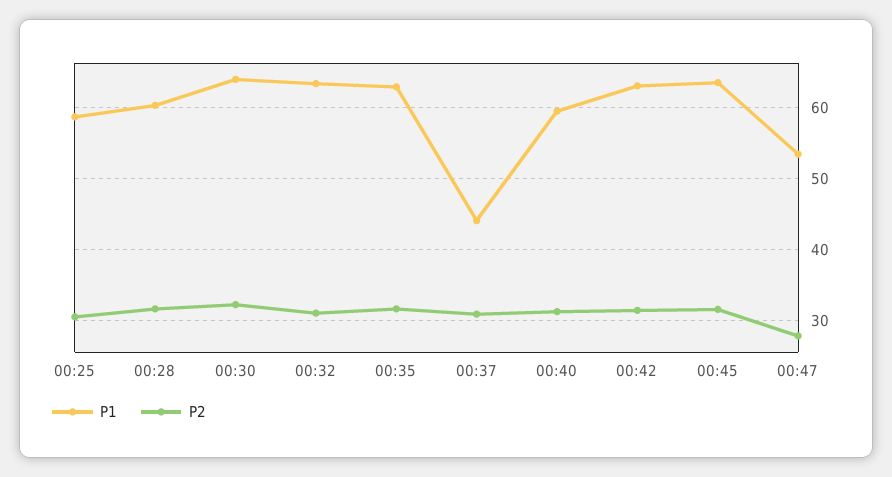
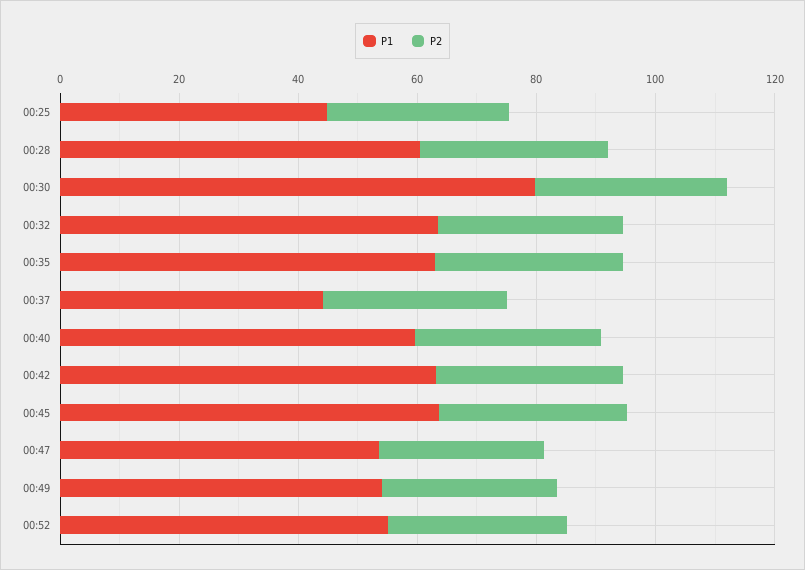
P1, 00:25: 59 -> 45
P1, 00:30: 64 -> 80
P1, 00:49: none -> 55
P2, 00:49: none -> 30
P1, 00:52: none -> 55
P2, 00:52: none -> 30

